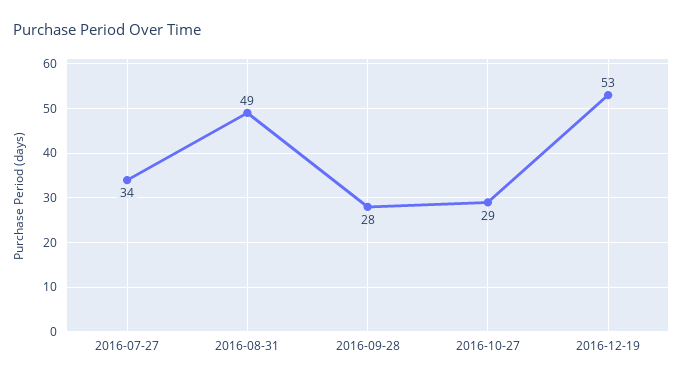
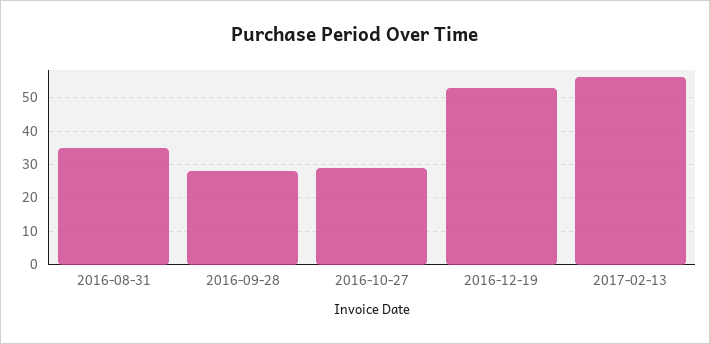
2016-07-27: 34 -> none
2016-08-31: 49 -> 35
2017-02-13: none -> 55

